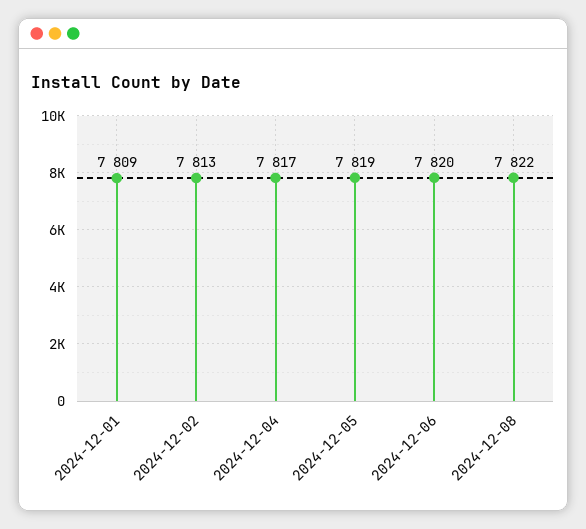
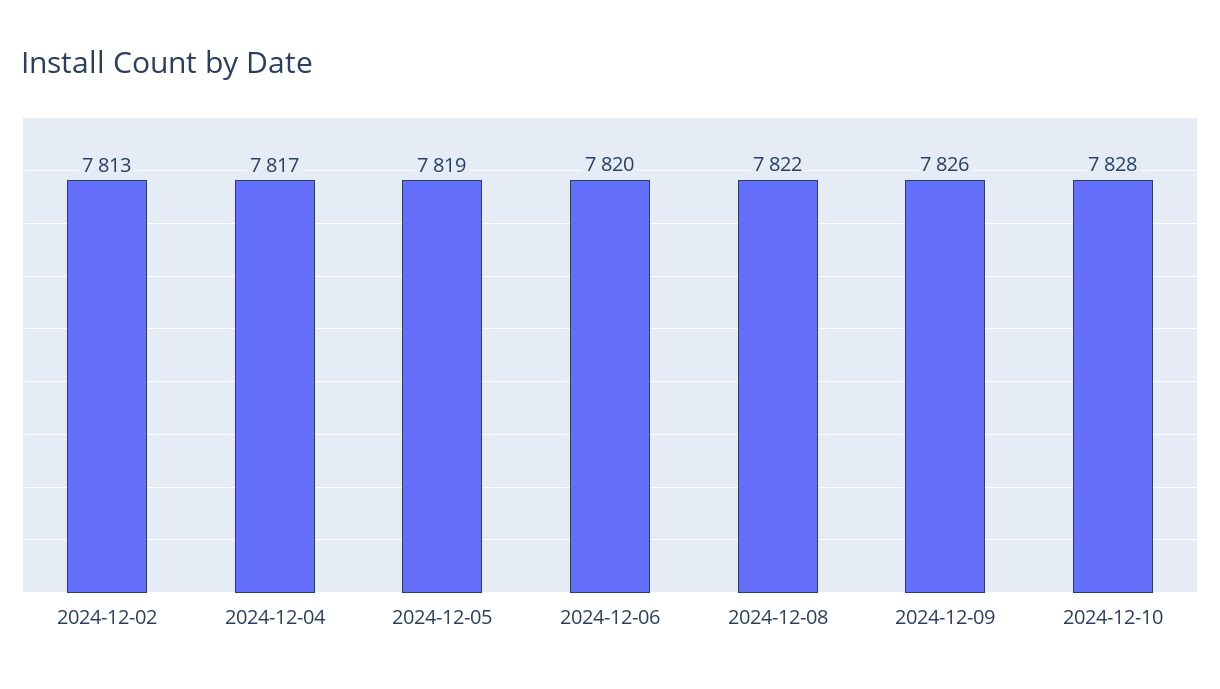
2024-12-01: 7809 -> none
2024-12-09: none -> 7826
2024-12-10: none -> 7828

